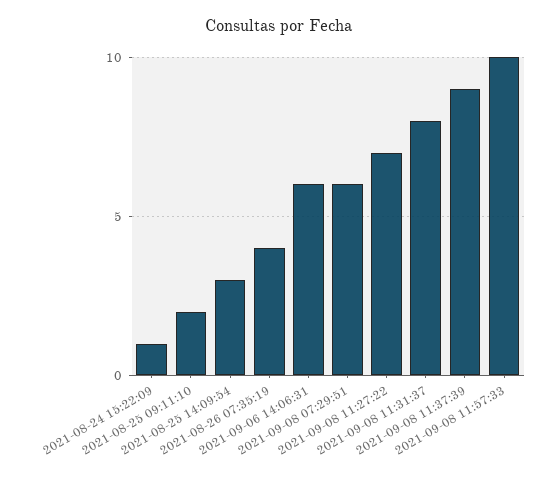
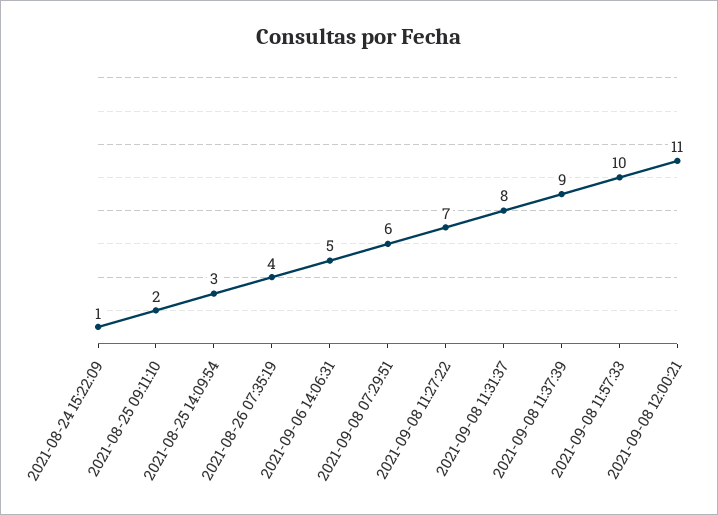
2021-09-06 14:06:31: 6 -> 5
2021-09-08 12:00:21: none -> 11

